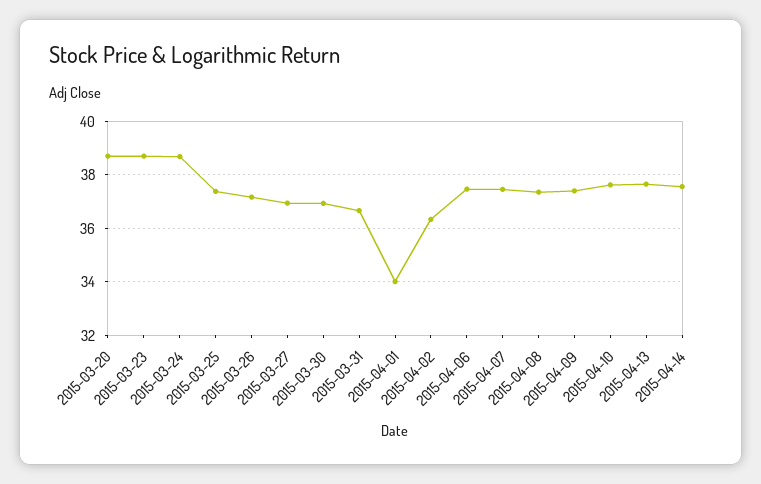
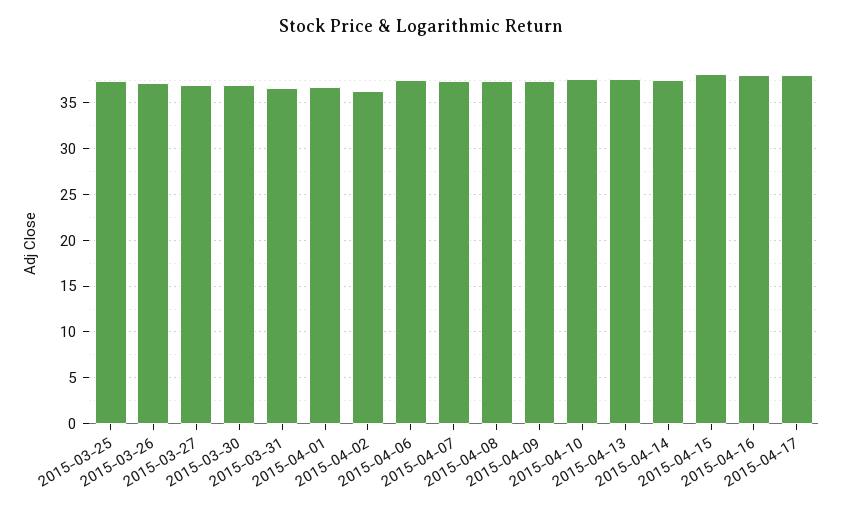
2015-03-20: 38.75 -> none
2015-03-23: 38.75 -> none
2015-03-24: 38.75 -> none
2015-04-01: 34 -> 37
2015-04-15: none -> 38
2015-04-16: none -> 38
2015-04-17: none -> 38

